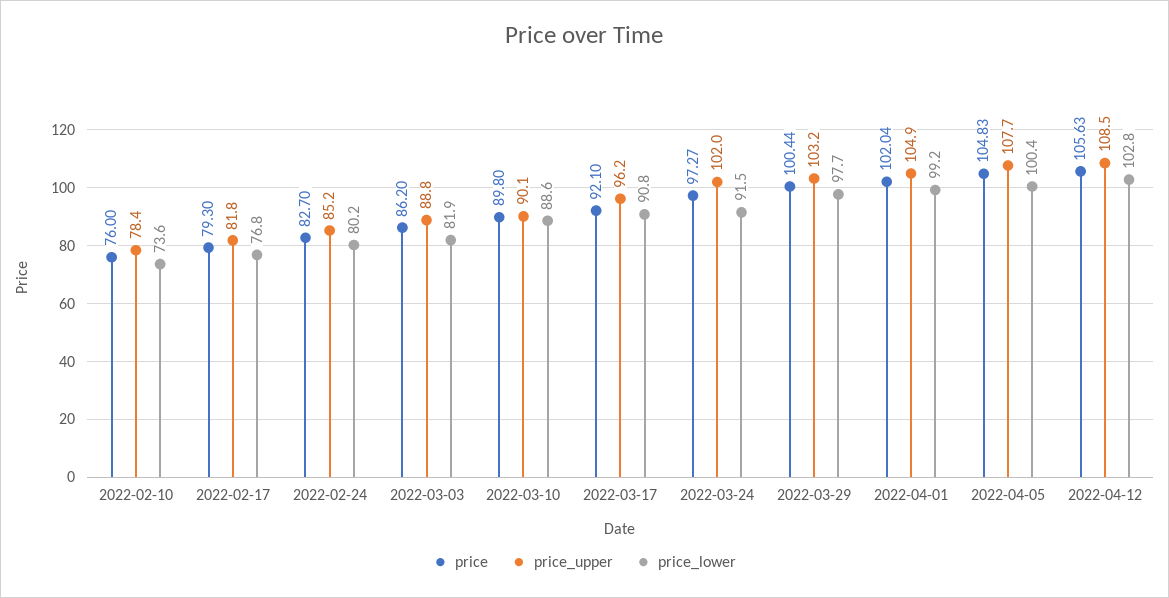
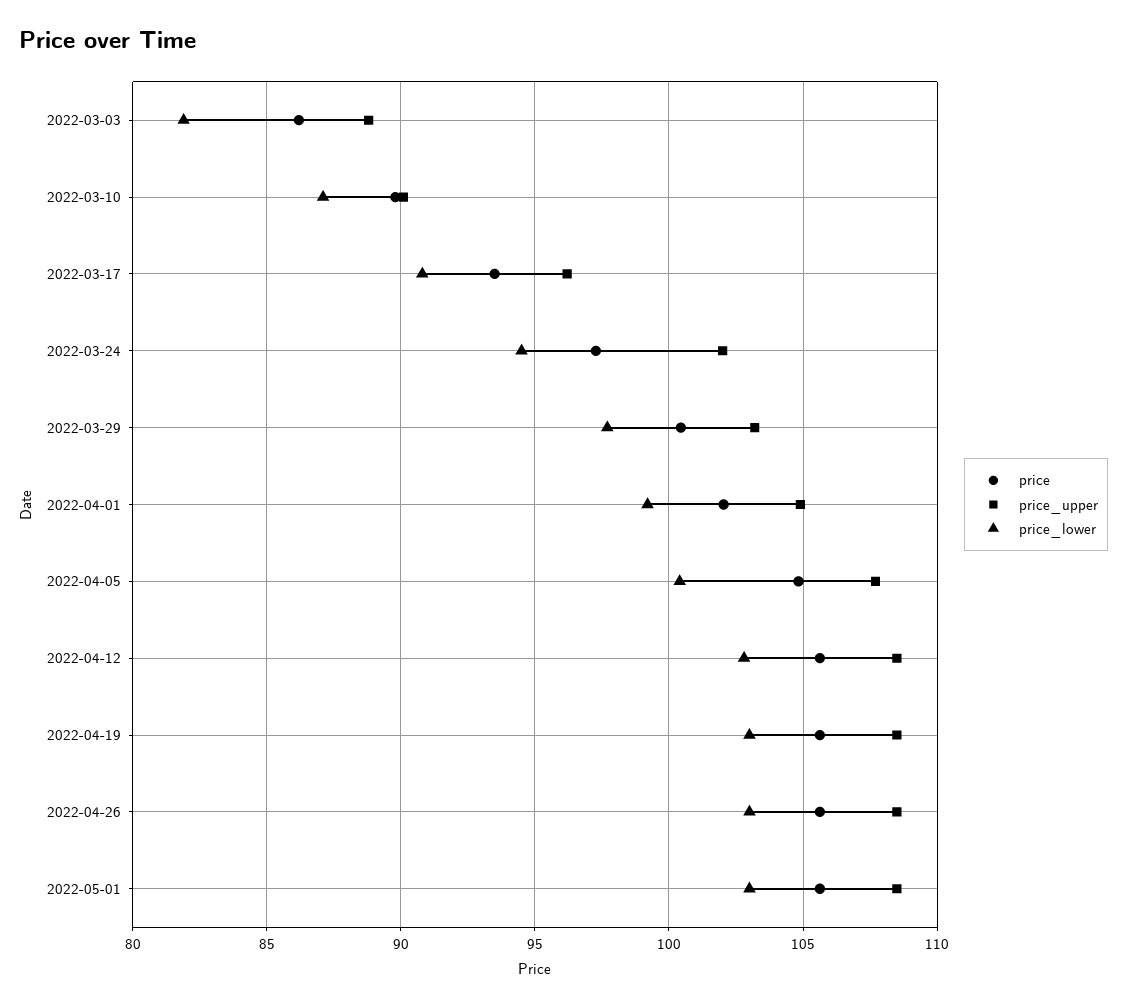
price, 2022-02-10: 76 -> none
price_upper, 2022-02-10: 78.4 -> none
price_lower, 2022-02-10: 73.6 -> none
price, 2022-02-17: 79.3 -> none
price_upper, 2022-02-17: 81.8 -> none
price_lower, 2022-02-17: 76.8 -> none
price, 2022-02-24: 82.7 -> none
price_upper, 2022-02-24: 85.2 -> none
price_lower, 2022-02-24: 80.2 -> none
price_lower, 2022-03-10: 88.6 -> 87
price, 2022-03-17: 92.1 -> 93.5
price_lower, 2022-03-24: 91.5 -> 94.5
price, 2022-04-19: none -> 105.5
price_upper, 2022-04-19: none -> 108.5
price_lower, 2022-04-19: none -> 103
price, 2022-04-26: none -> 105.5
price_upper, 2022-04-26: none -> 108.5
price_lower, 2022-04-26: none -> 103
price, 2022-05-01: none -> 105.5
price_upper, 2022-05-01: none -> 108.5
price_lower, 2022-05-01: none -> 103

